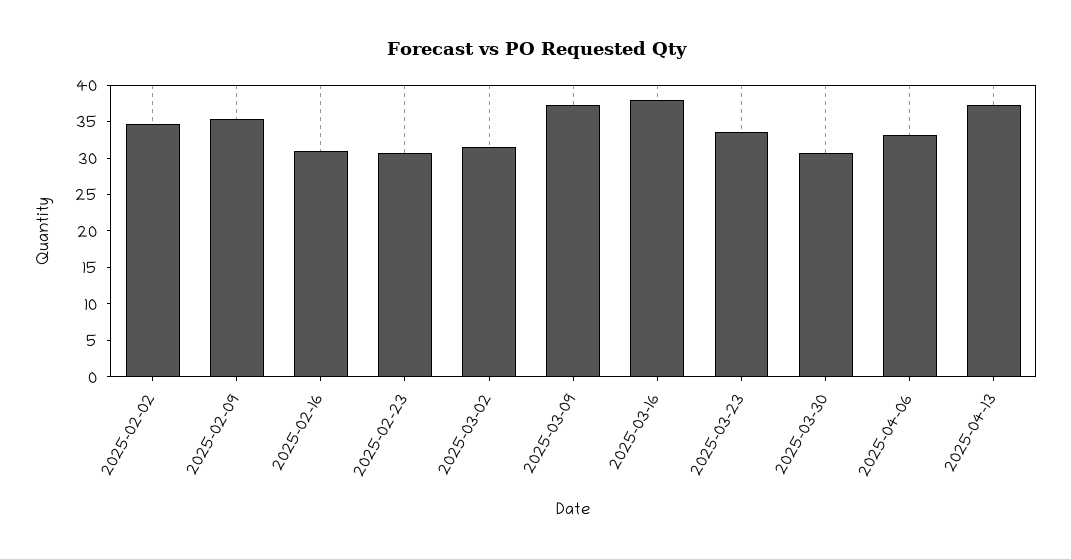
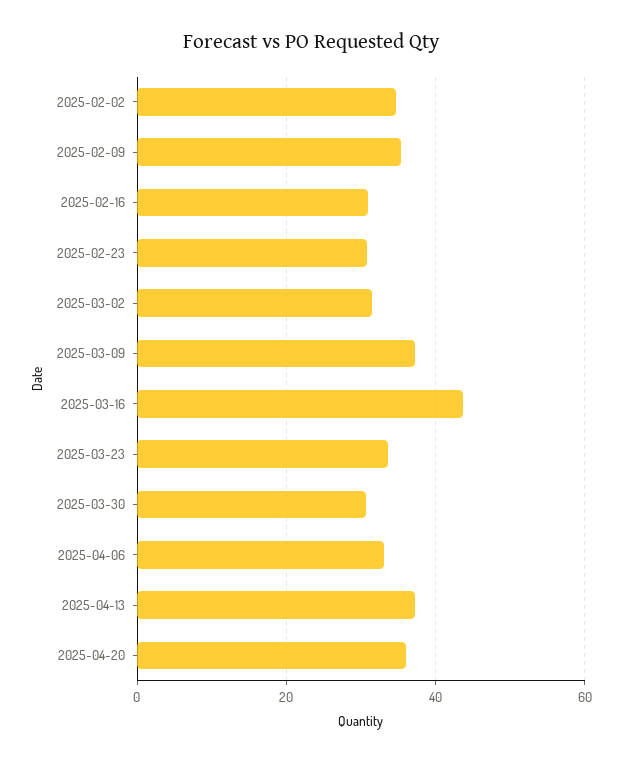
2025-03-16: 37.5 -> 44
2025-04-20: none -> 36

